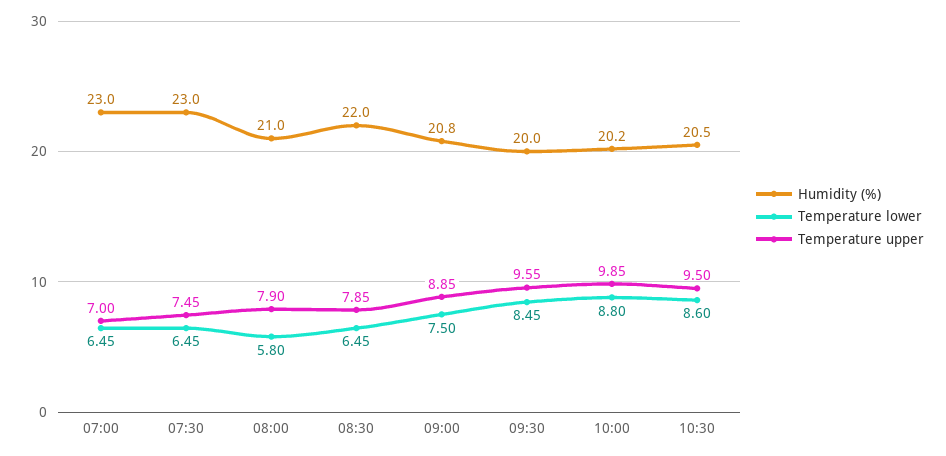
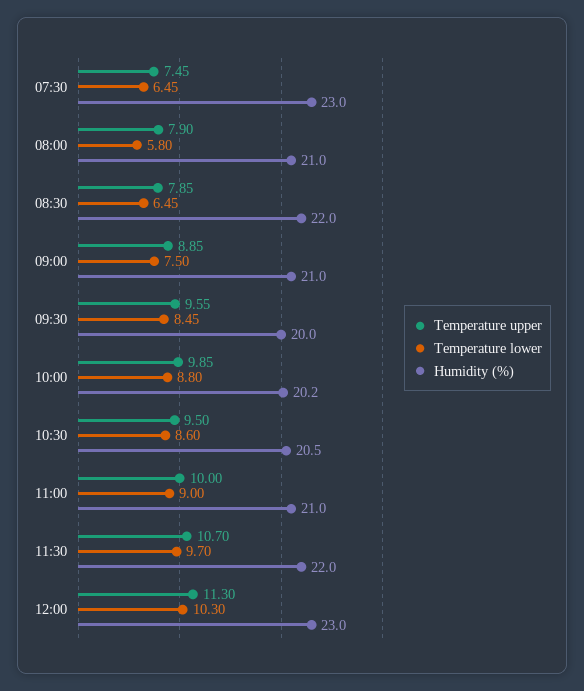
Humidity (%), 07:00: 23 -> none
Temperature lower, 07:00: 6.45 -> none
Temperature upper, 07:00: 7 -> none
Humidity (%), 09:00: 20.8 -> 21
Temperature upper, 11:00: none -> 10
Temperature lower, 11:00: none -> 9
Humidity (%), 11:00: none -> 21
Temperature upper, 11:30: none -> 10.7
Temperature lower, 11:30: none -> 9.7
Humidity (%), 11:30: none -> 22
Temperature upper, 12:00: none -> 11.3
Temperature lower, 12:00: none -> 10.3
Humidity (%), 12:00: none -> 23

